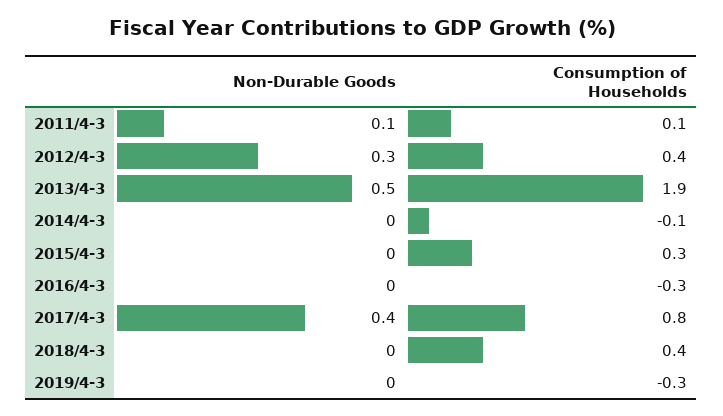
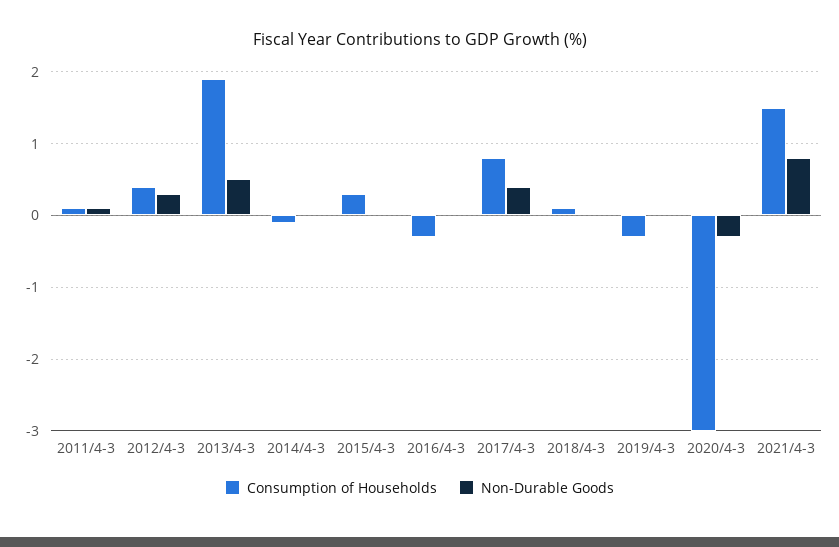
Consumption of Households, 2018/4-3: 0.4 -> 0.1
Consumption of Households, 2020/4-3: none -> -3
Non-Durable Goods, 2020/4-3: none -> -0.3
Consumption of Households, 2021/4-3: none -> 1.5
Non-Durable Goods, 2021/4-3: none -> 0.8

